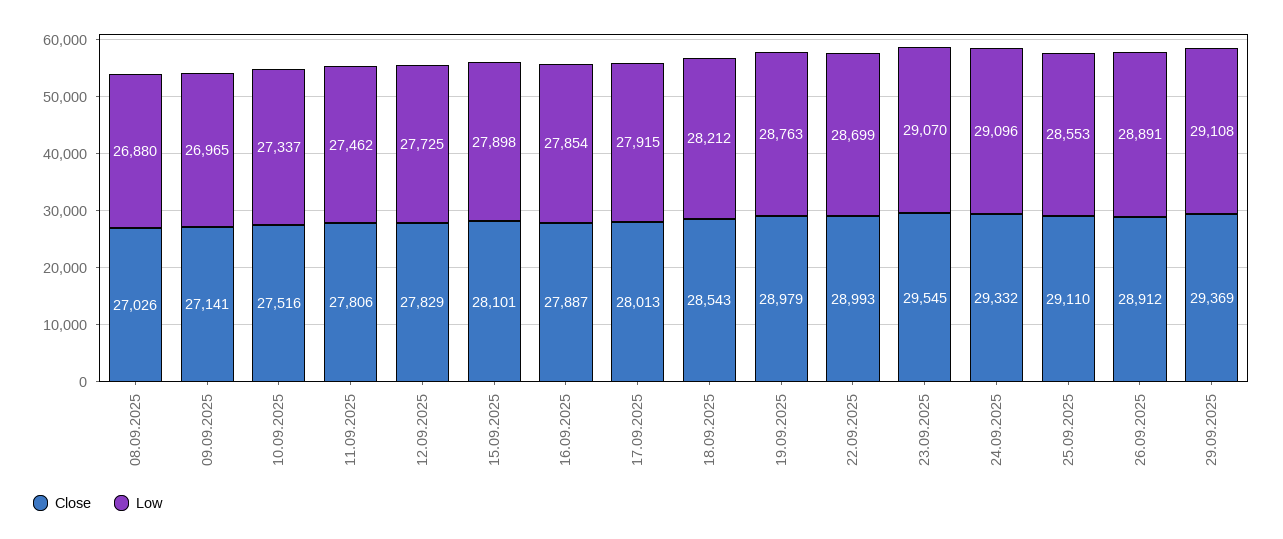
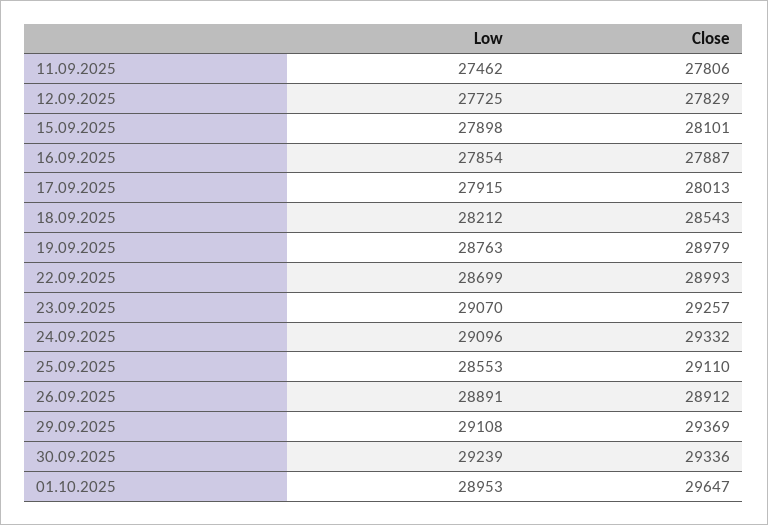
Close, 08.09.2025: 27026 -> none
Low, 08.09.2025: 26880 -> none
Close, 09.09.2025: 27141 -> none
Low, 09.09.2025: 26965 -> none
Close, 10.09.2025: 27516 -> none
Low, 10.09.2025: 27337 -> none
Close, 23.09.2025: 29545 -> 29257
Low, 30.09.2025: none -> 29239
Close, 30.09.2025: none -> 29336
Low, 01.10.2025: none -> 28953
Close, 01.10.2025: none -> 29647

